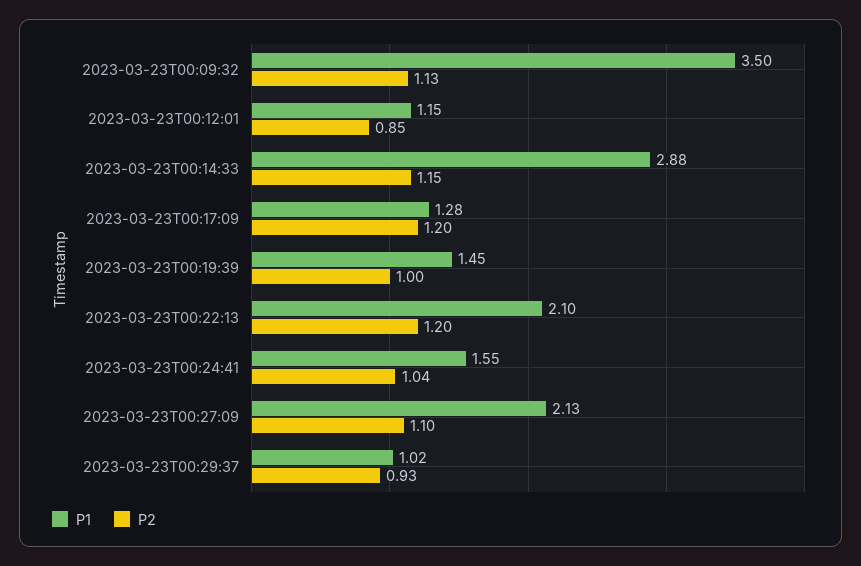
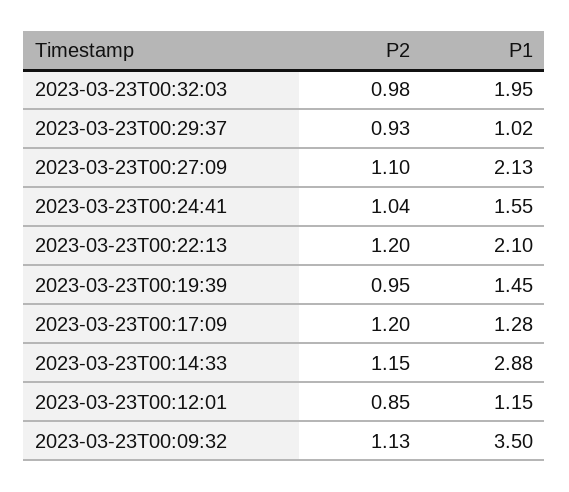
P2, 2023-03-23T00:19:39: 1 -> 0.95
P2, 2023-03-23T00:32:03: none -> 0.98
P1, 2023-03-23T00:32:03: none -> 1.95

